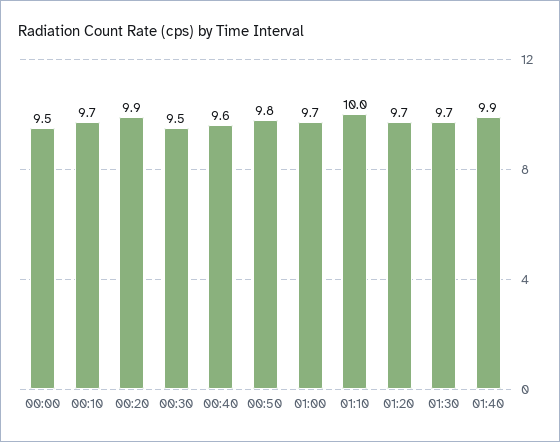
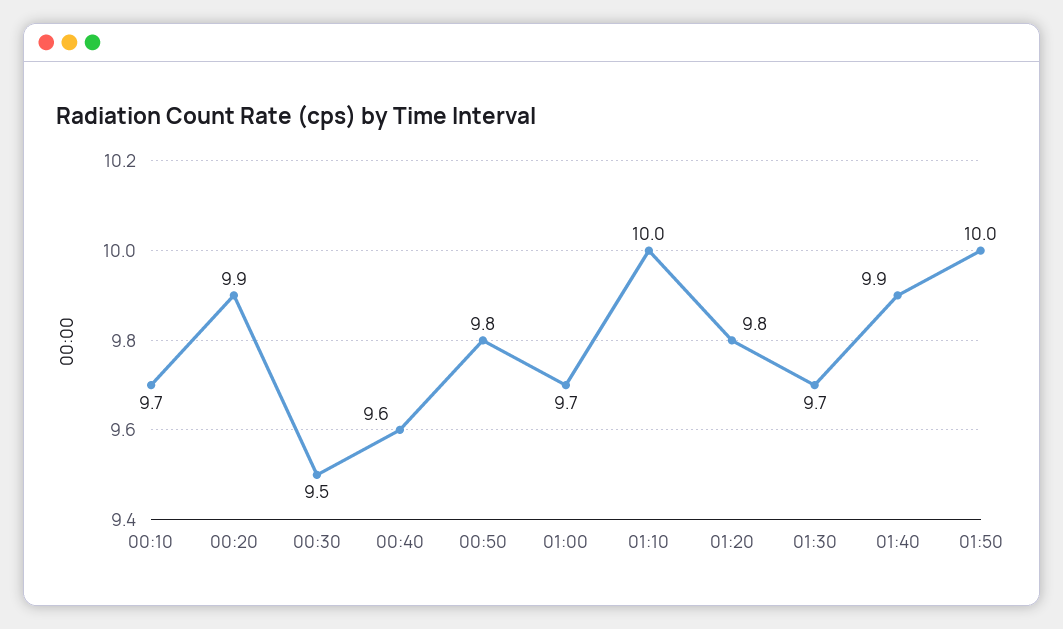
00:00: 9.5 -> none
01:20: 9.7 -> 9.8
01:50: none -> 10

